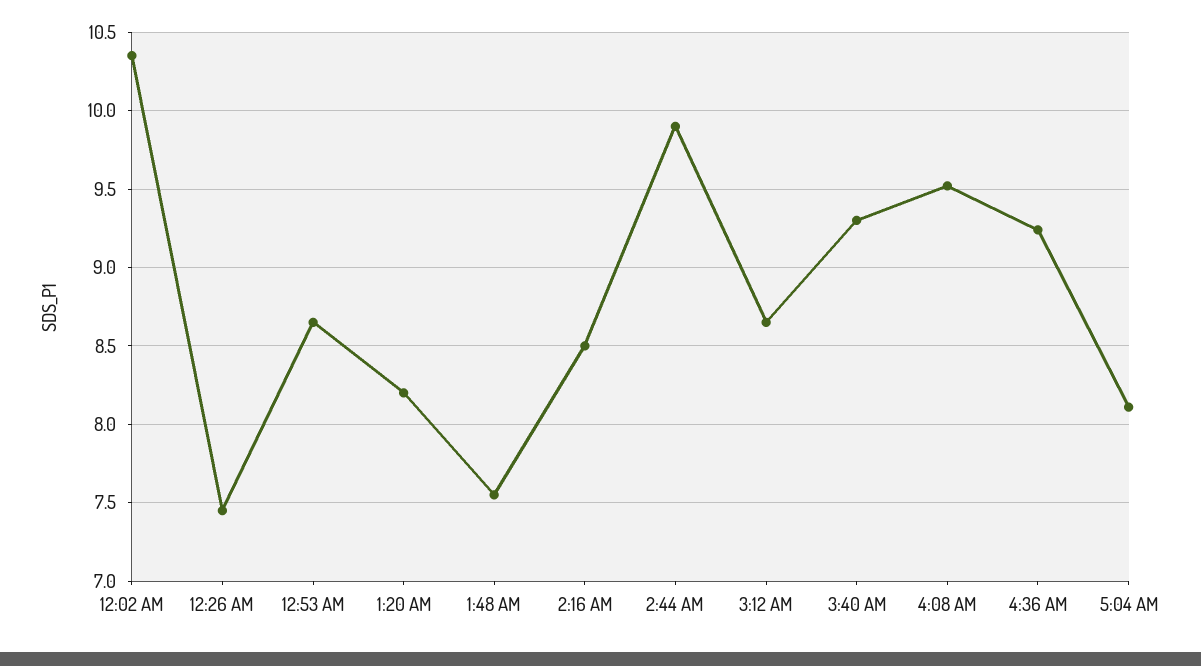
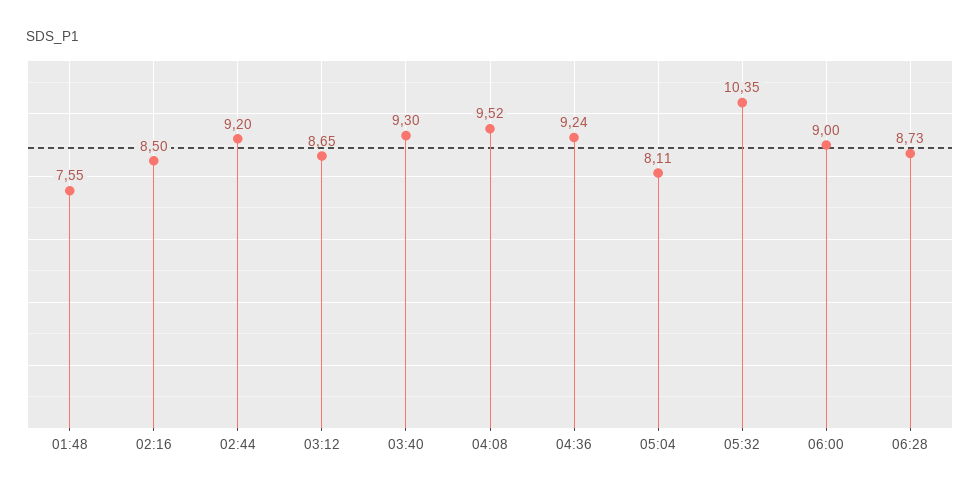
12:02 AM: 10.35 -> none
12:26 AM: 7.45 -> none
12:53 AM: 8.65 -> none
1:20 AM: 8.2 -> none
2:44 AM: 9.9 -> 9.2
05:32: none -> 10.35
06:00: none -> 9
06:28: none -> 8.73

